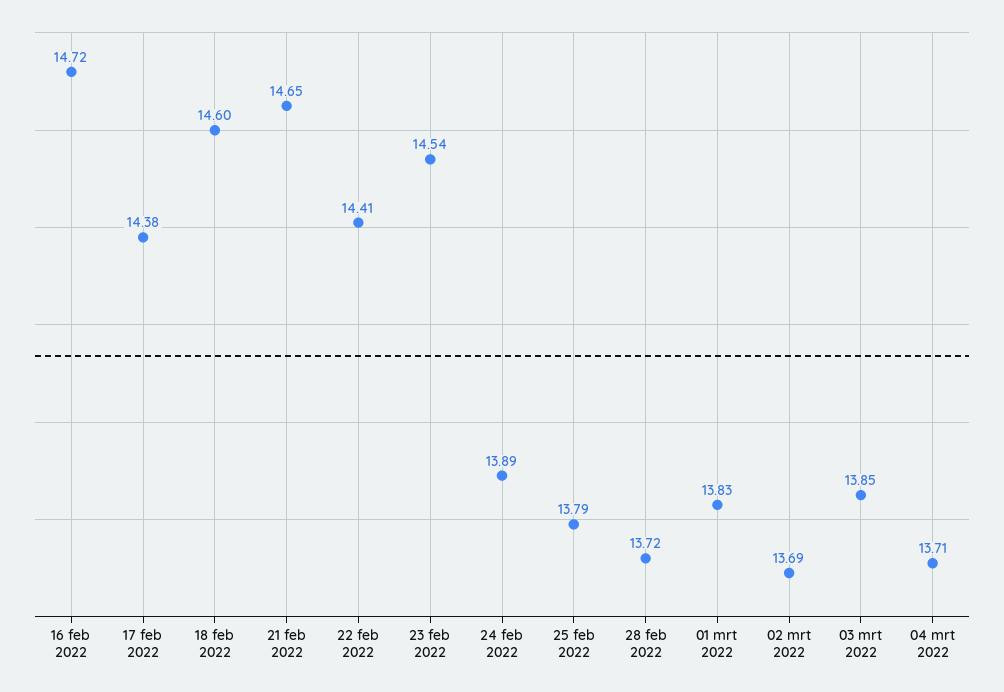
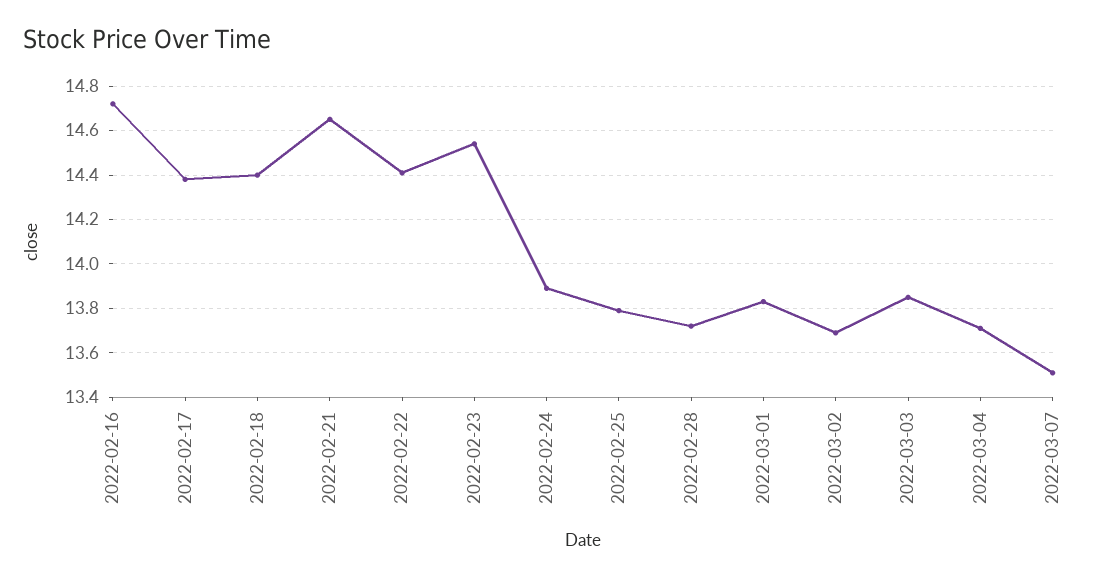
18 feb 2022: 14.6 -> 14.4
2022-03-07: none -> 13.5

